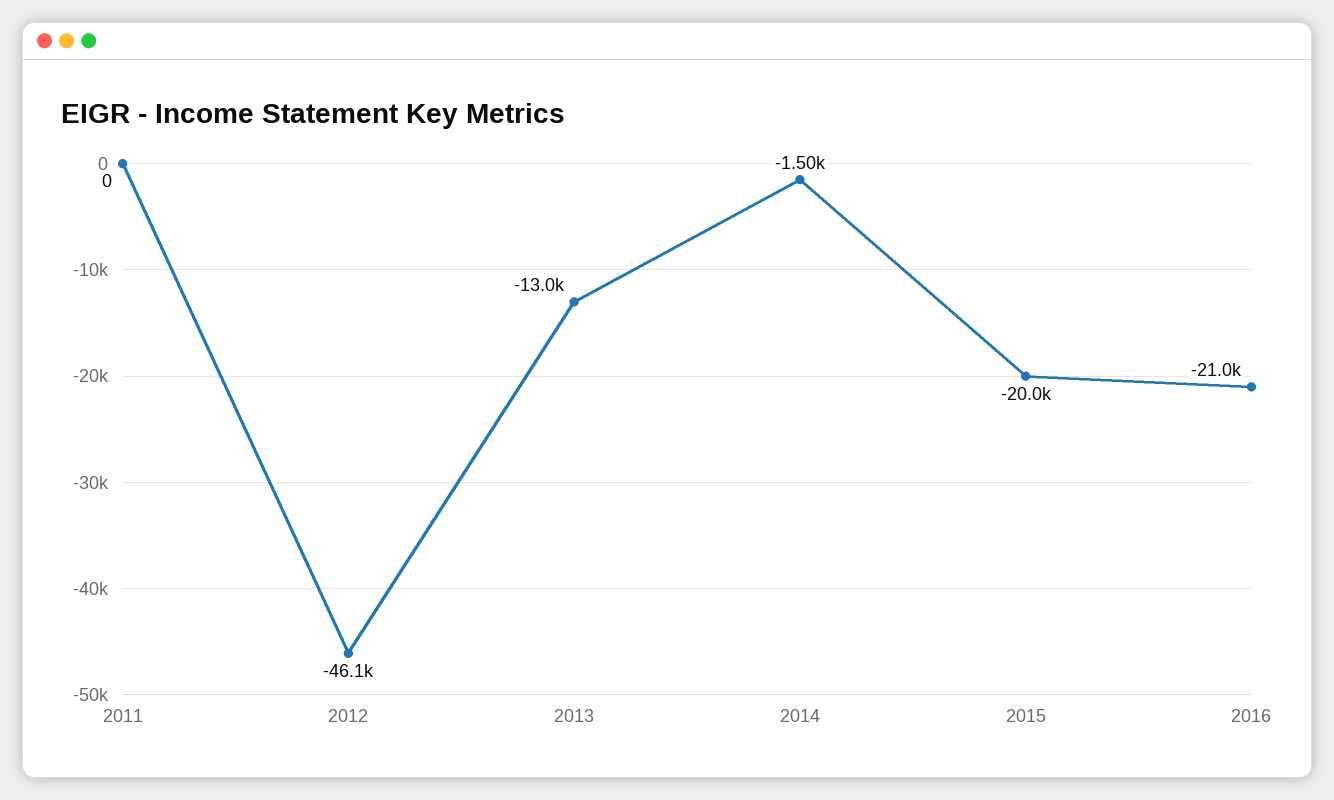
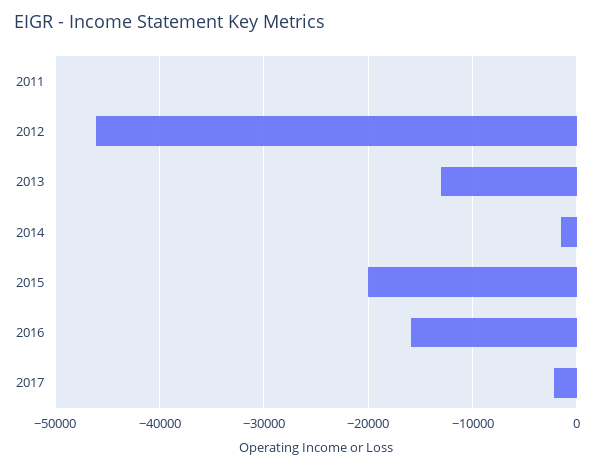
2016: -21000 -> -16000
2017: none -> -2000

